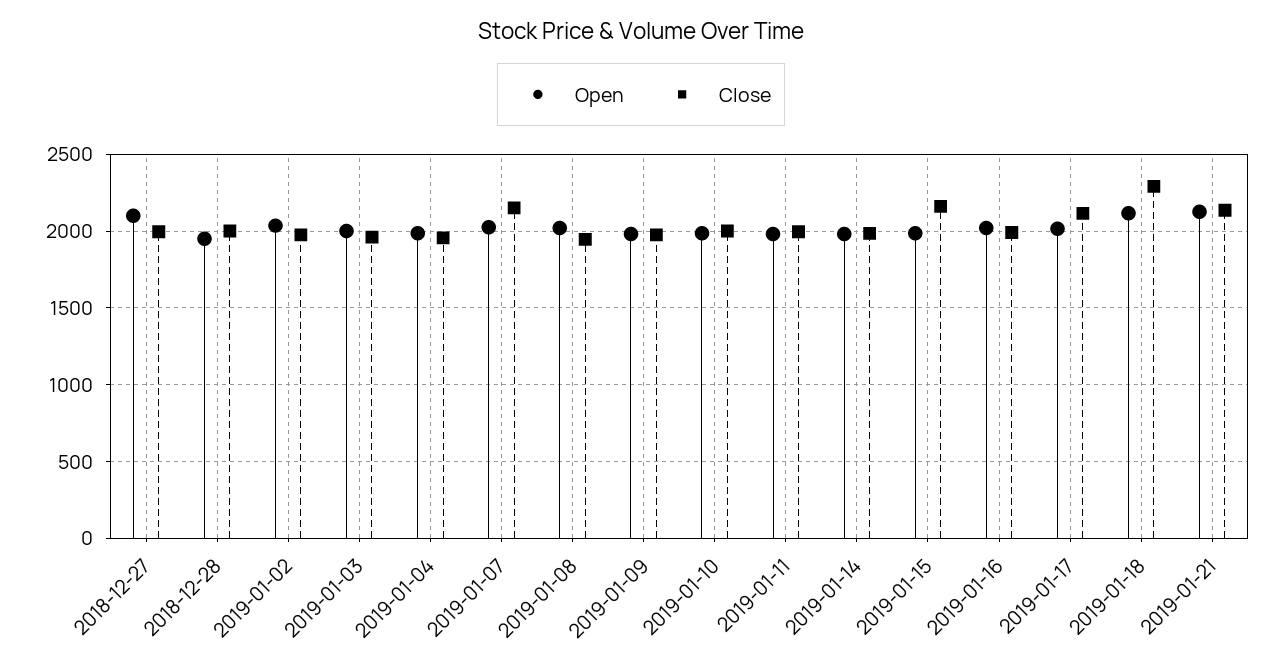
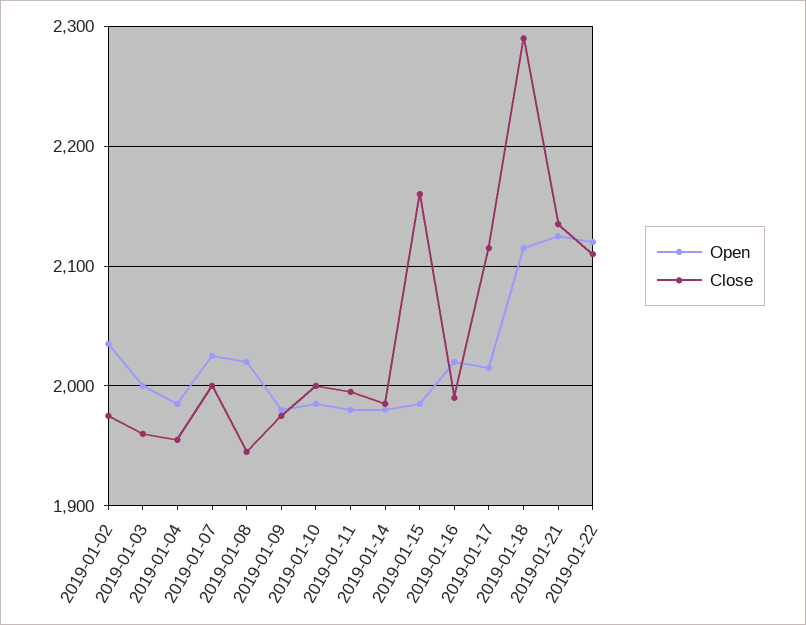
Open, 2018-12-27: 2100 -> none
Close, 2018-12-27: 2000 -> none
Open, 2018-12-28: 1950 -> none
Close, 2018-12-28: 2000 -> none
Close, 2019-01-07: 2150 -> 2000
Open, 2019-01-22: none -> 2120
Close, 2019-01-22: none -> 2110

